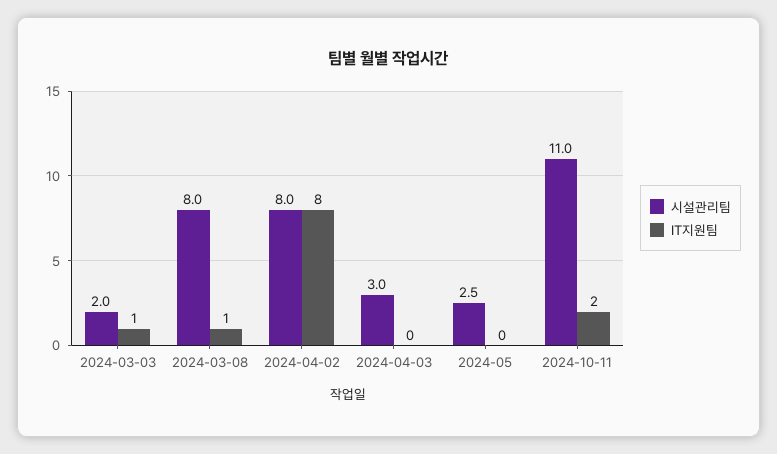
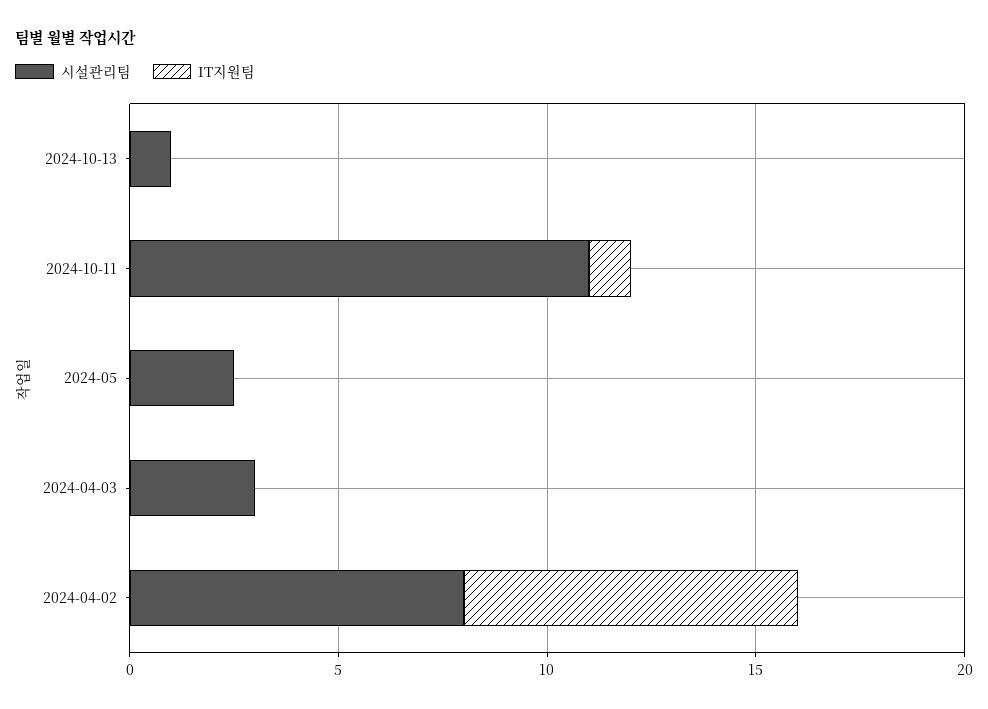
시설관리팀, 2024-03-03: 2 -> none
IT지원팀, 2024-03-03: 1 -> none
시설관리팀, 2024-03-08: 8 -> none
IT지원팀, 2024-03-08: 1 -> none
IT지원팀, 2024-10-11: 2 -> 1
시설관리팀, 2024-10-13: none -> 1
IT지원팀, 2024-10-13: none -> 0

